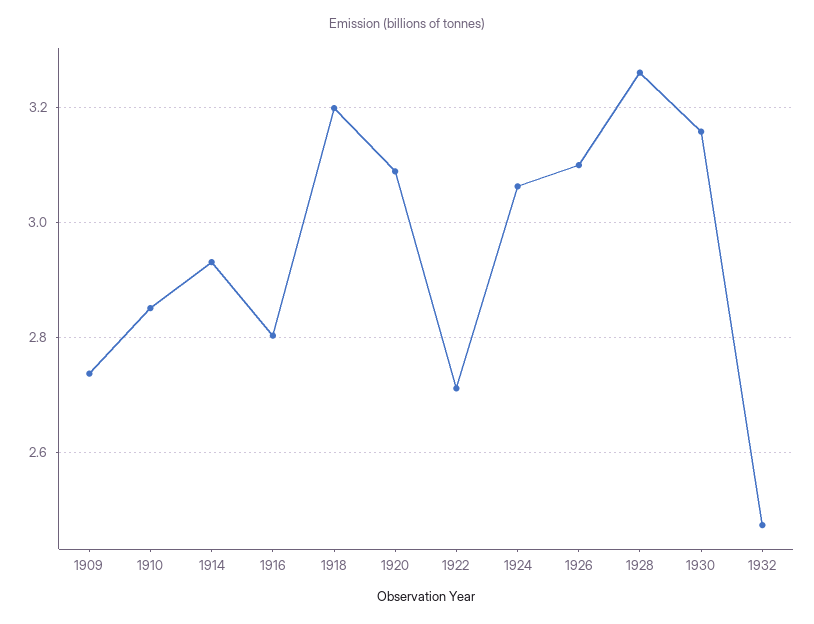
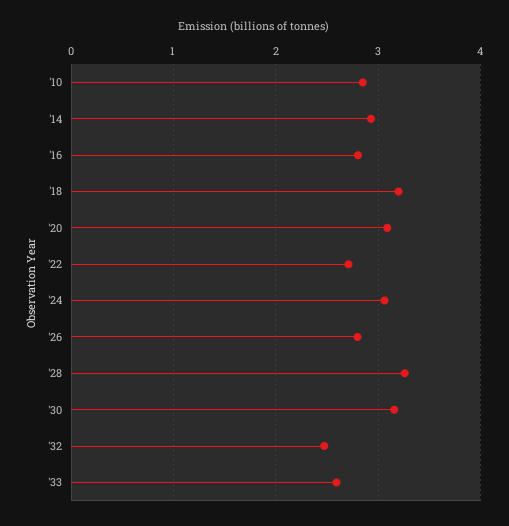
1909: 2.74 -> none
1926: 3.1 -> 2.8
'33: none -> 2.6

